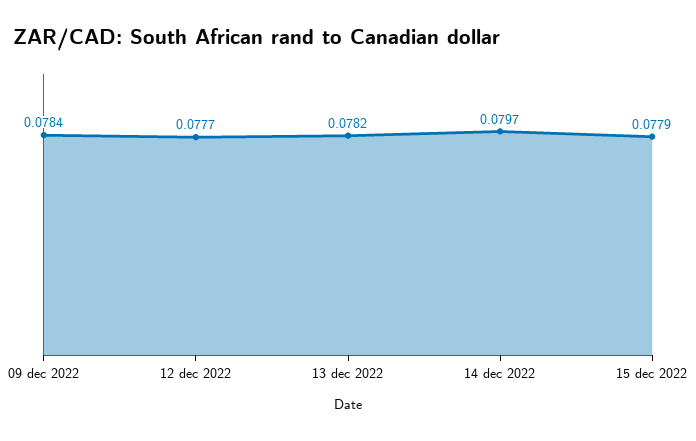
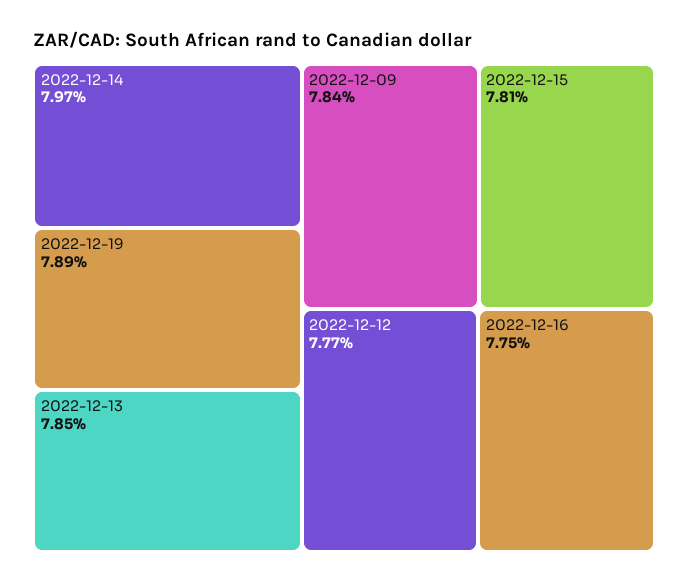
13 dec 2022: 0.0782 -> 0.0785
15 dec 2022: 0.0779 -> 0.0781
2022-12-19: none -> 0.0789
2022-12-16: none -> 0.0775

